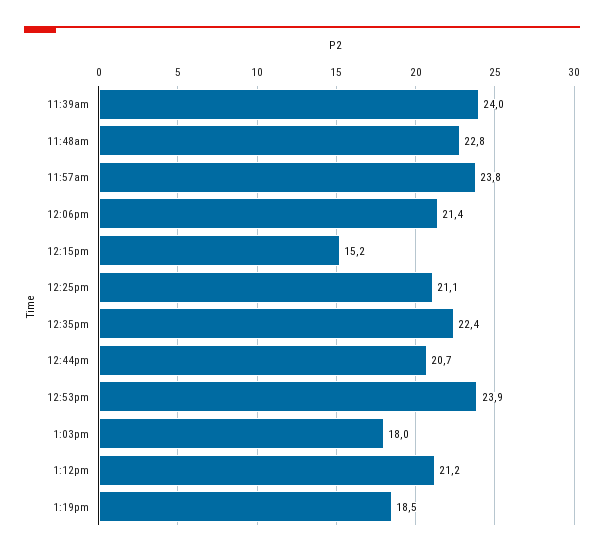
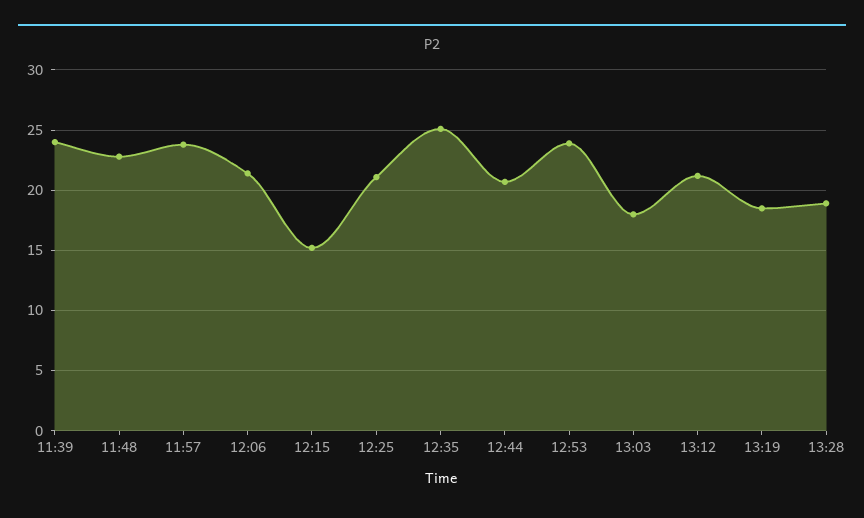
12:35pm: 22.4 -> 25
13:28: none -> 19

